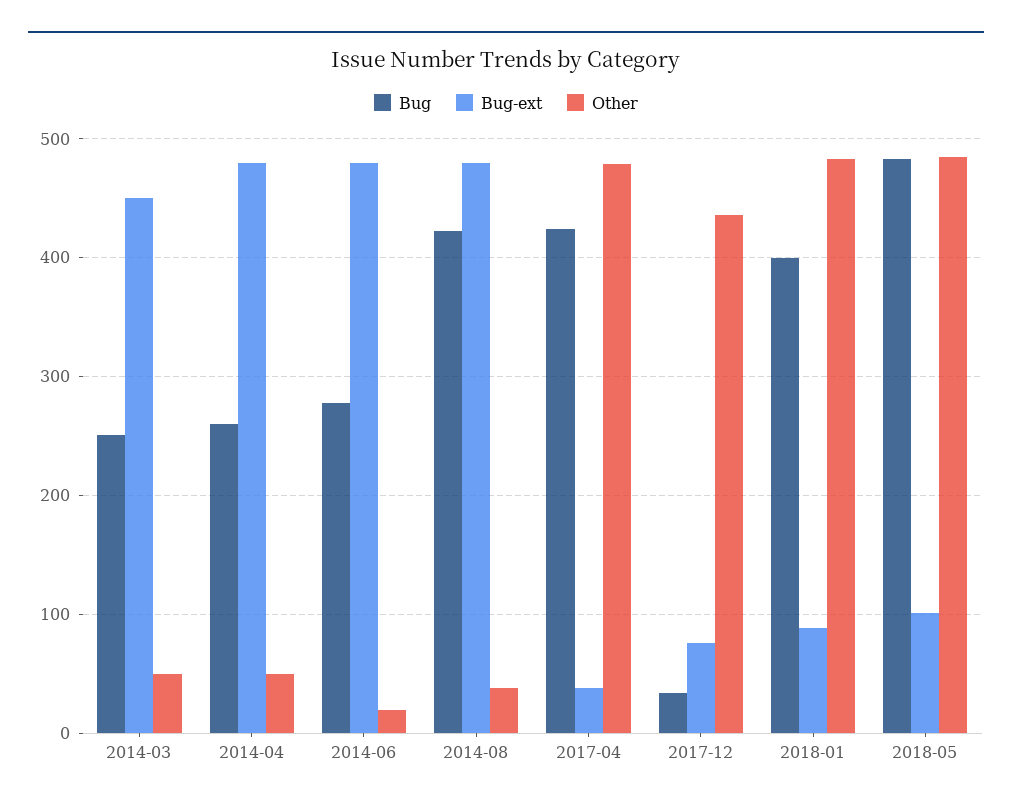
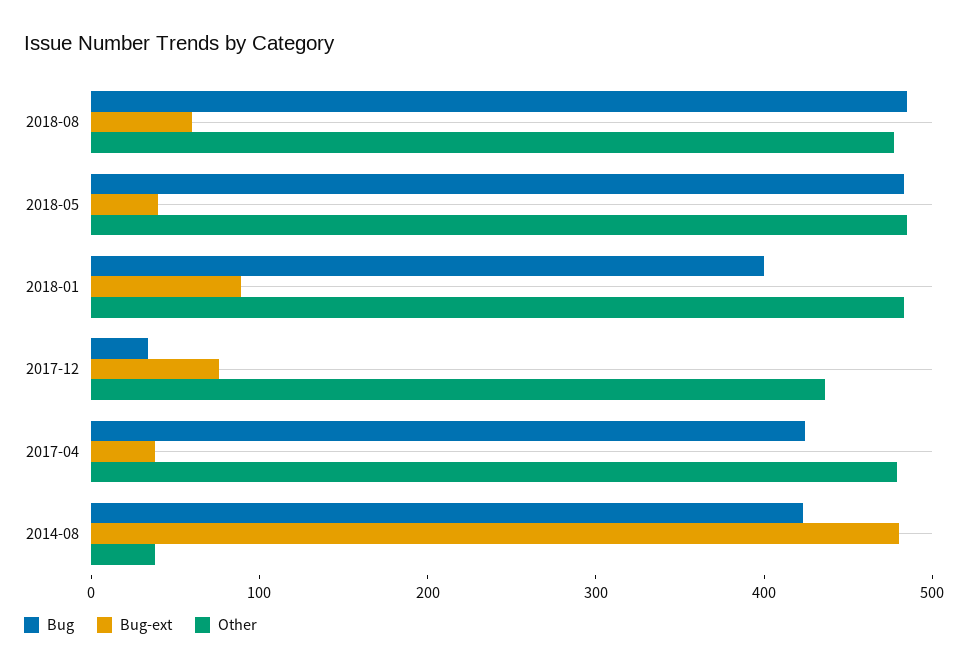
Bug, 2014-03: 250 -> none
Bug-ext, 2014-03: 450 -> none
Other, 2014-03: 50 -> none
Bug, 2014-04: 260 -> none
Bug-ext, 2014-04: 480 -> none
Other, 2014-04: 50 -> none
Bug, 2014-06: 280 -> none
Bug-ext, 2014-06: 480 -> none
Other, 2014-06: 20 -> none
Bug-ext, 2018-05: 100 -> 40
Bug, 2018-08: none -> 480
Bug-ext, 2018-08: none -> 60
Other, 2018-08: none -> 480

